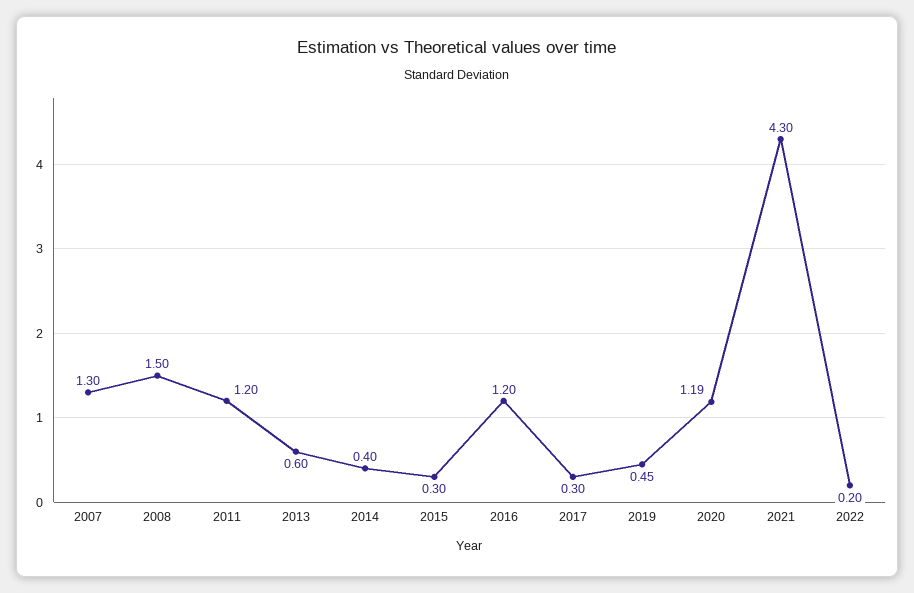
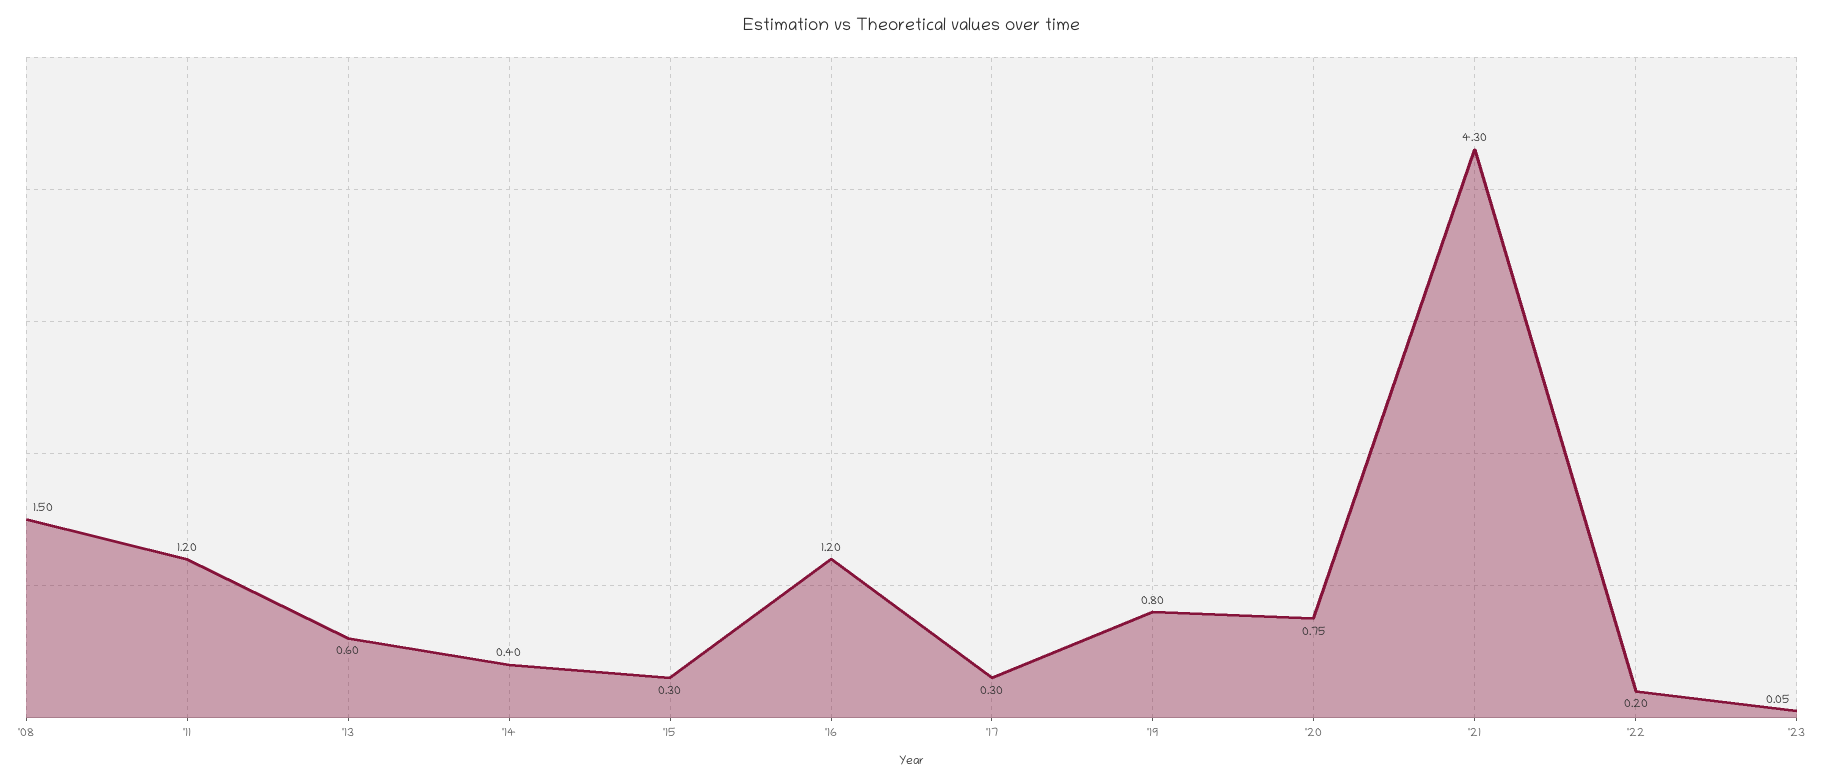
2007: 1.3 -> none
2019: 0.45 -> 0.8
2020: 1.19 -> 0.75
'23: none -> 0.05

